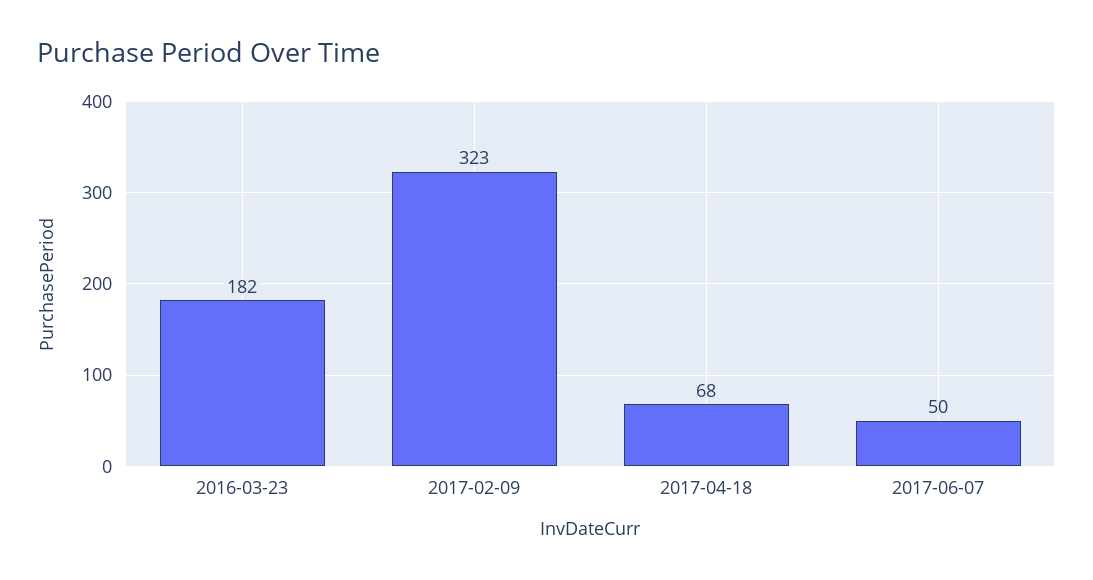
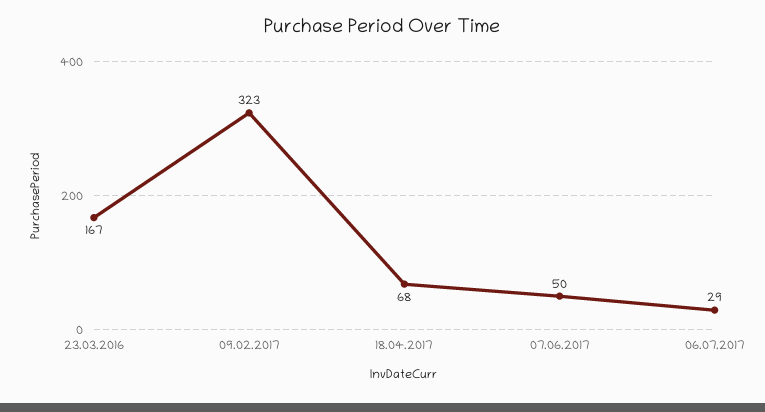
2016-03-23: 182 -> 167
06.07.2017: none -> 29

